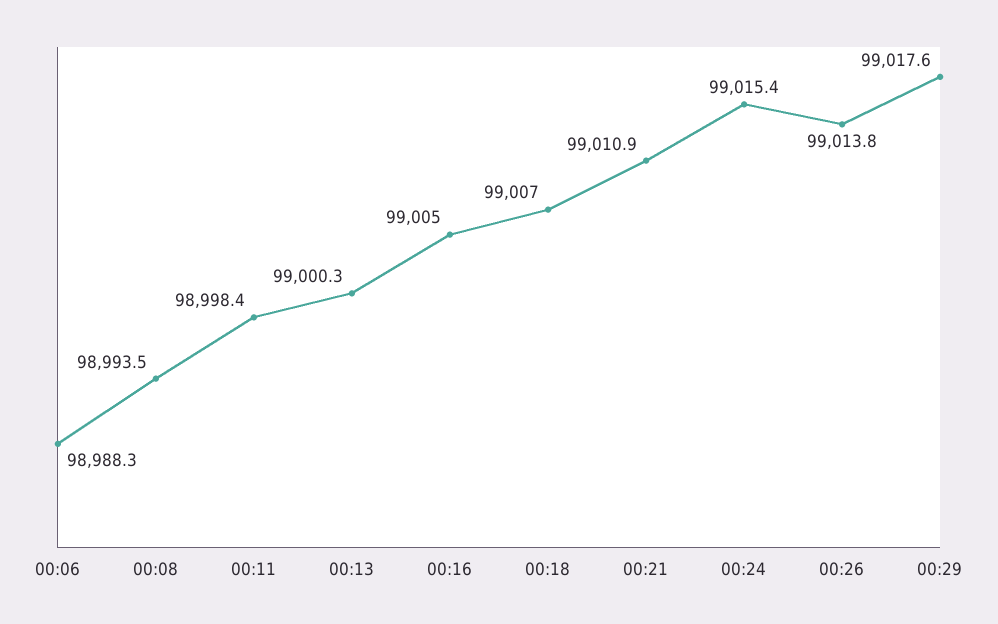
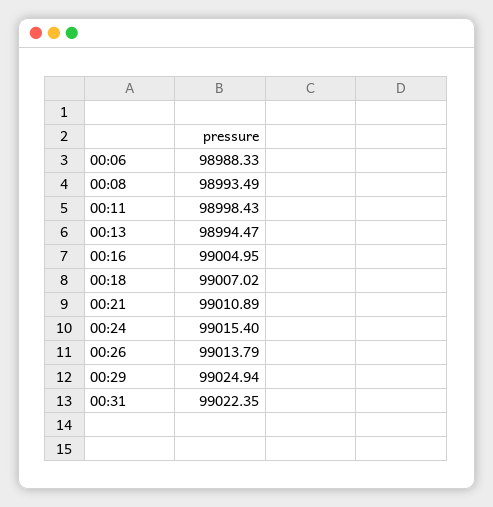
00:13: 99000.3 -> 98994.47
00:29: 99017.6 -> 99024.94
00:31: none -> 99022.35

